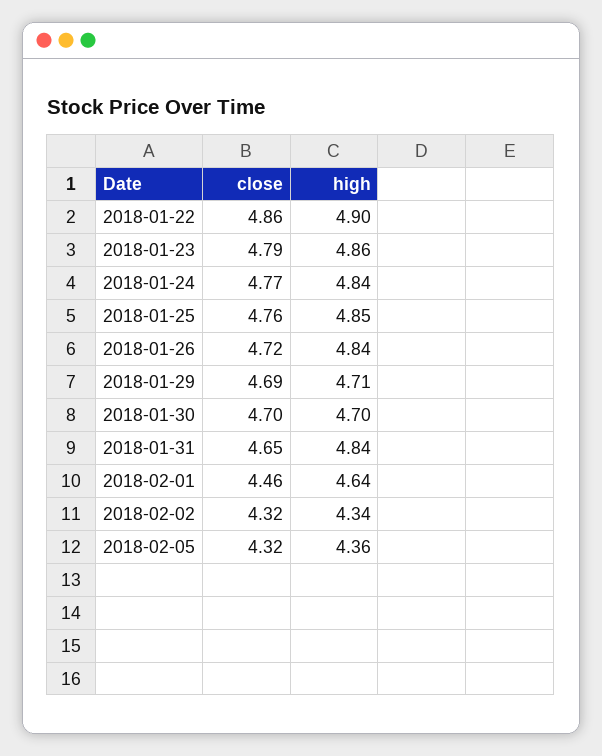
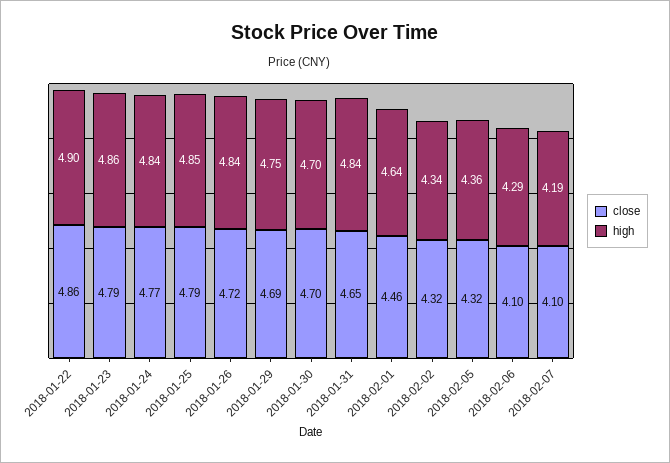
close, 2018-01-25: 4.76 -> 4.79
high, 2018-01-29: 4.71 -> 4.75
close, 2018-02-06: none -> 4.1
high, 2018-02-06: none -> 4.29
close, 2018-02-07: none -> 4.1
high, 2018-02-07: none -> 4.19

